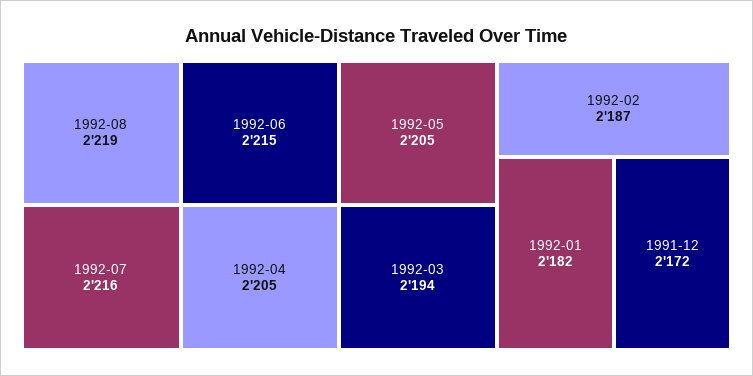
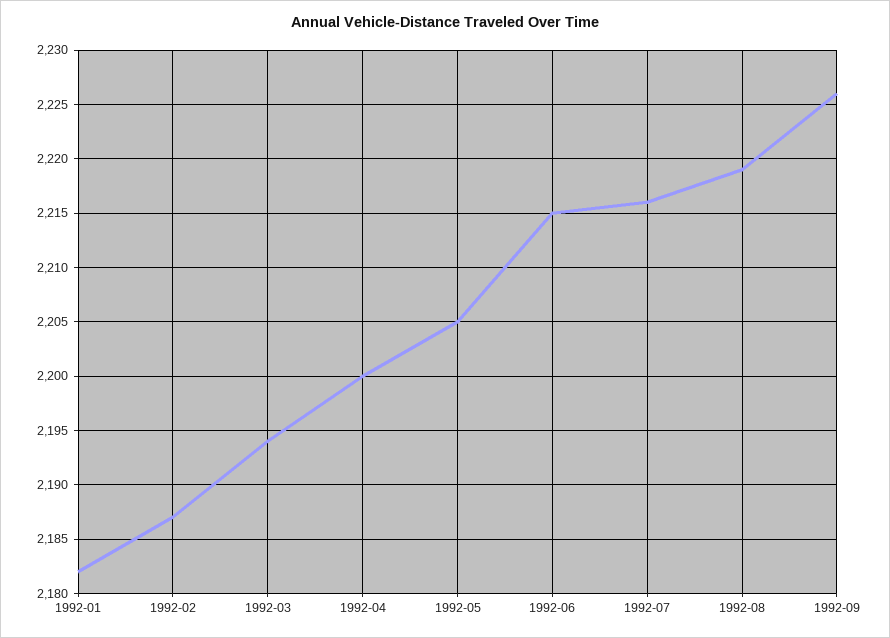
1992-04: 2205 -> 2200
1991-12: 2172 -> none
1992-09: none -> 2226

